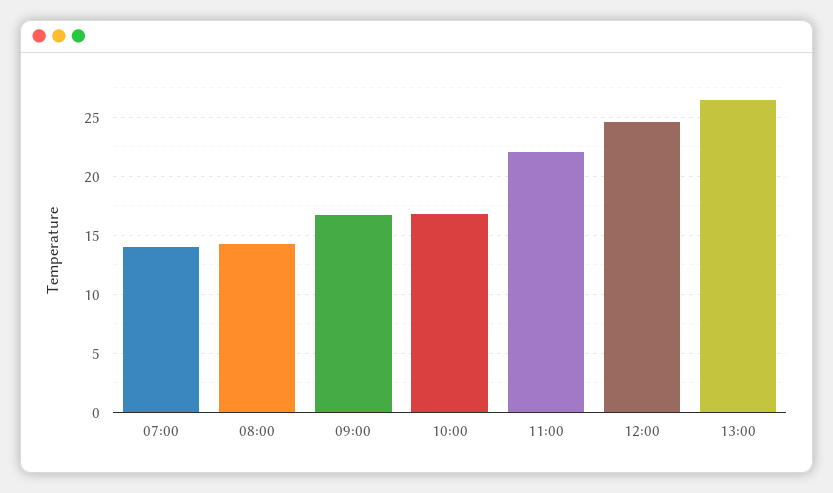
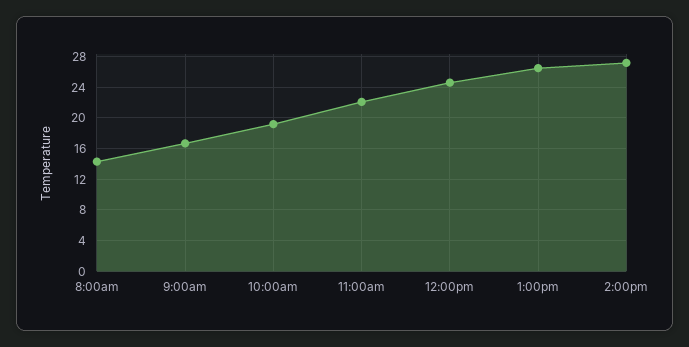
07:00: 14 -> none
10:00: 17 -> 19
2:00pm: none -> 27

